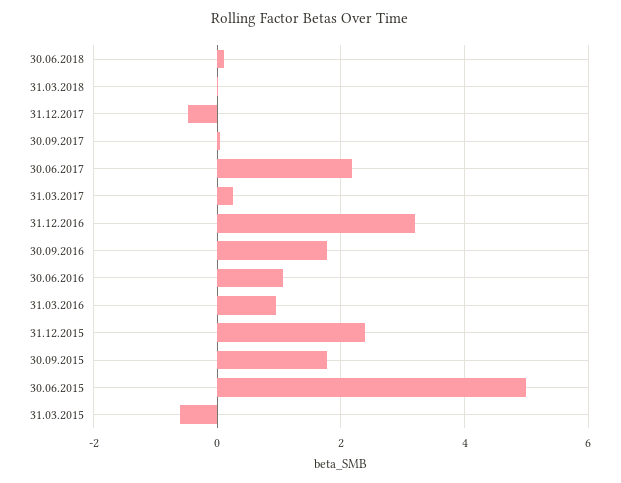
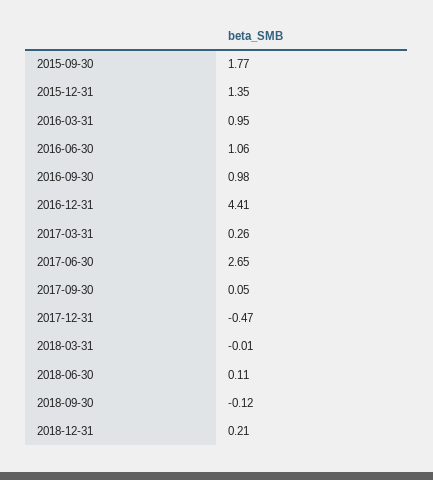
30.06.2017: 2.2 -> 2.65
31.12.2016: 3.2 -> 4.41
30.09.2016: 1.8 -> 0.98
31.12.2015: 2.4 -> 1.35
30.06.2015: 5 -> none
31.03.2015: -0.6 -> none
2018-09-30: none -> -0.12
2018-12-31: none -> 0.21

